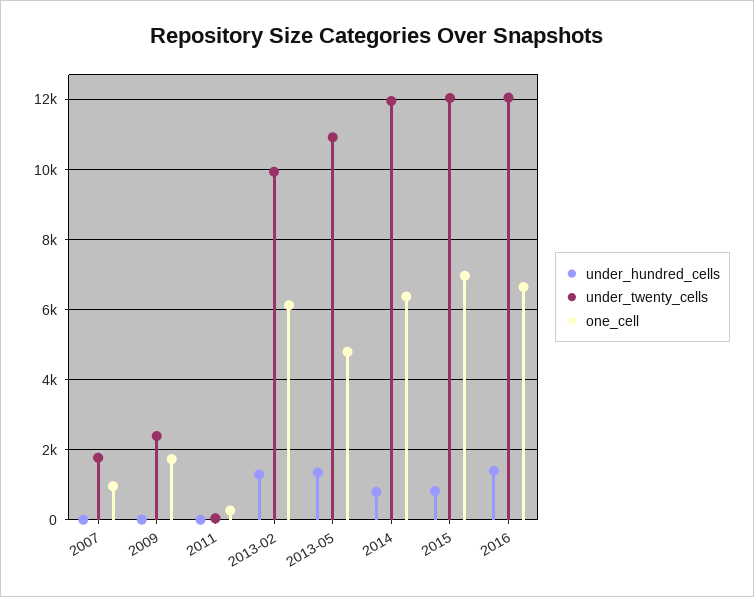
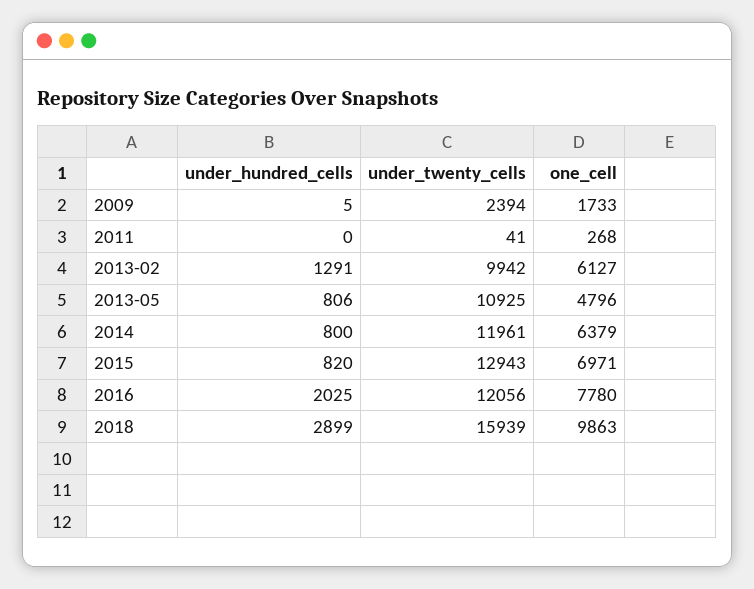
under_hundred_cells, 2007: 0 -> none
under_twenty_cells, 2007: 1800 -> none
one_cell, 2007: 1000 -> none
under_hundred_cells, 2013-05: 1400 -> 806
under_twenty_cells, 2015: 12000 -> 12943
under_hundred_cells, 2016: 1400 -> 2025
one_cell, 2016: 6600 -> 7780
under_hundred_cells, 2018: none -> 2899
under_twenty_cells, 2018: none -> 15939
one_cell, 2018: none -> 9863

